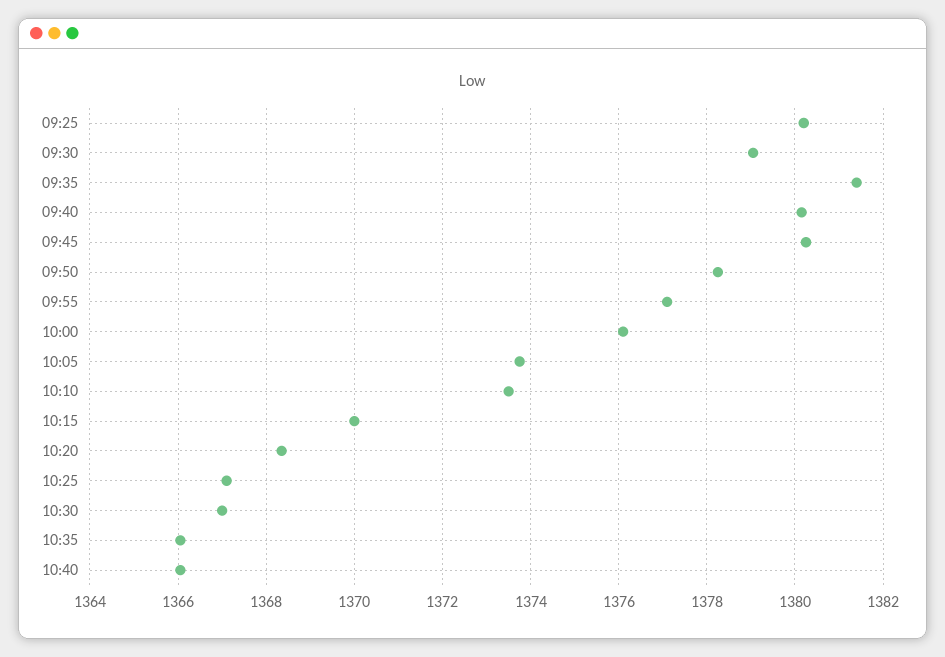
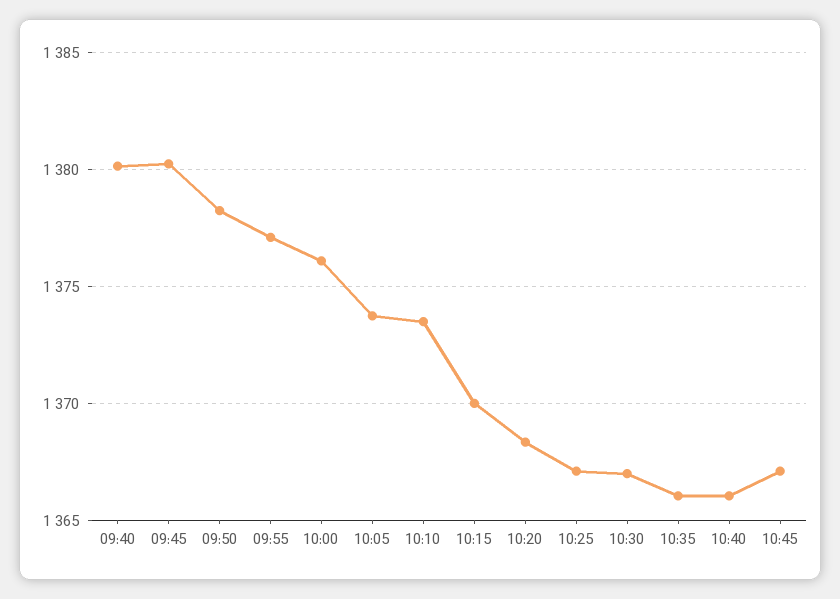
09:25: 1380.2 -> none
09:30: 1379 -> none
09:35: 1381.4 -> none
10:45: none -> 1367

